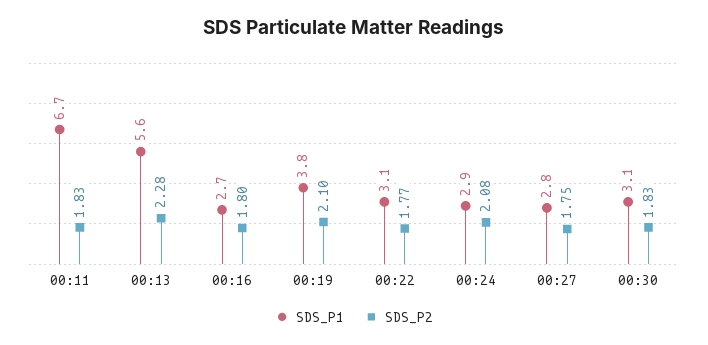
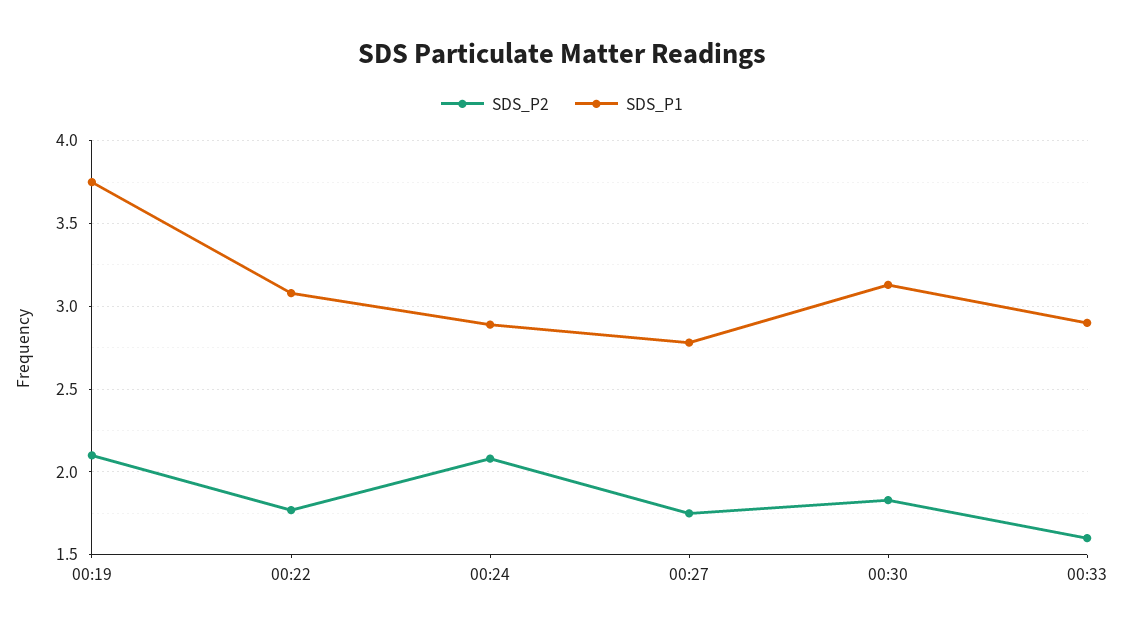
SDS_P1, 00:11: 6.7 -> none
SDS_P2, 00:11: 1.83 -> none
SDS_P1, 00:13: 5.6 -> none
SDS_P2, 00:13: 2.28 -> none
SDS_P1, 00:16: 2.7 -> none
SDS_P2, 00:16: 1.8 -> none
SDS_P2, 00:33: none -> 1.6
SDS_P1, 00:33: none -> 2.9

